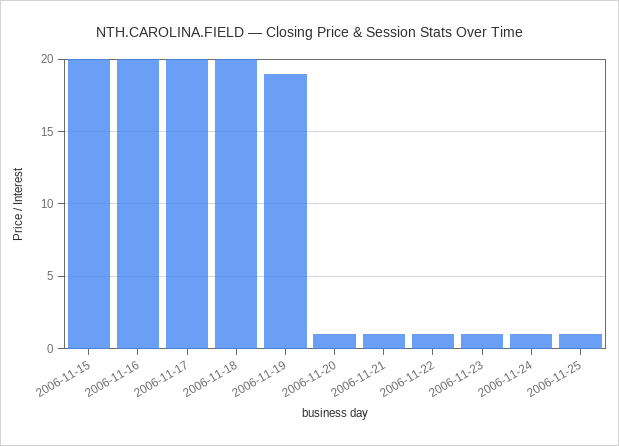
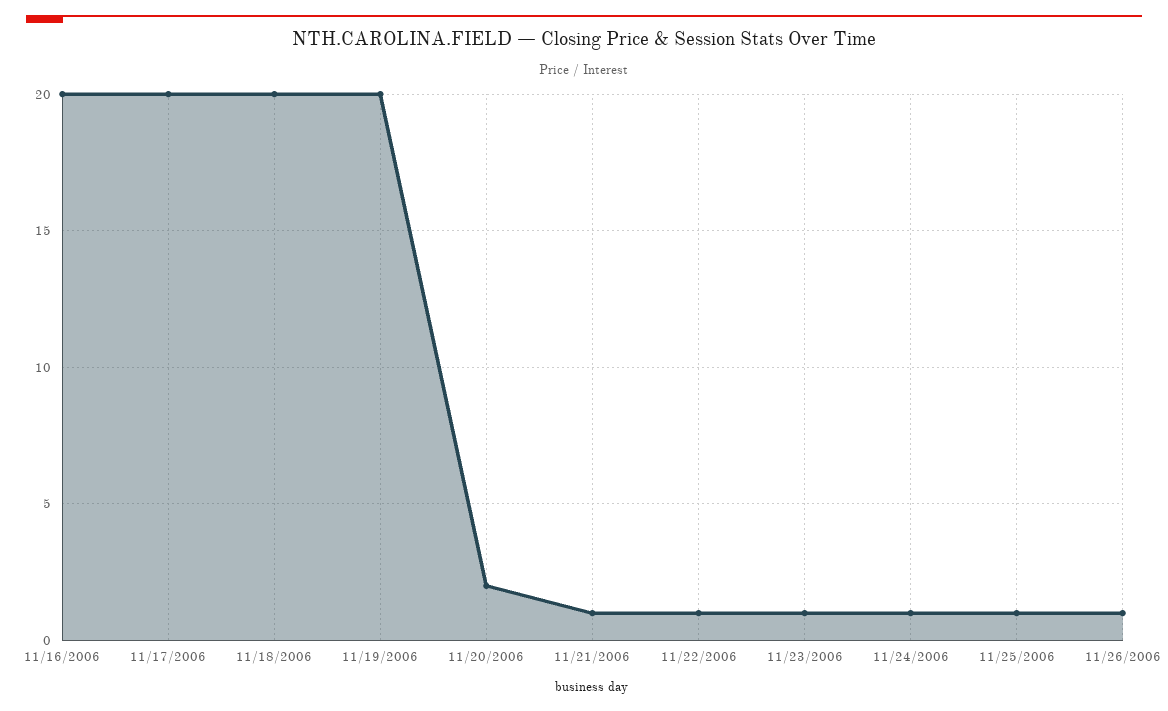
2006-11-15: 20 -> none
2006-11-19: 19 -> 20
2006-11-20: 1 -> 2
11/26/2006: none -> 1

